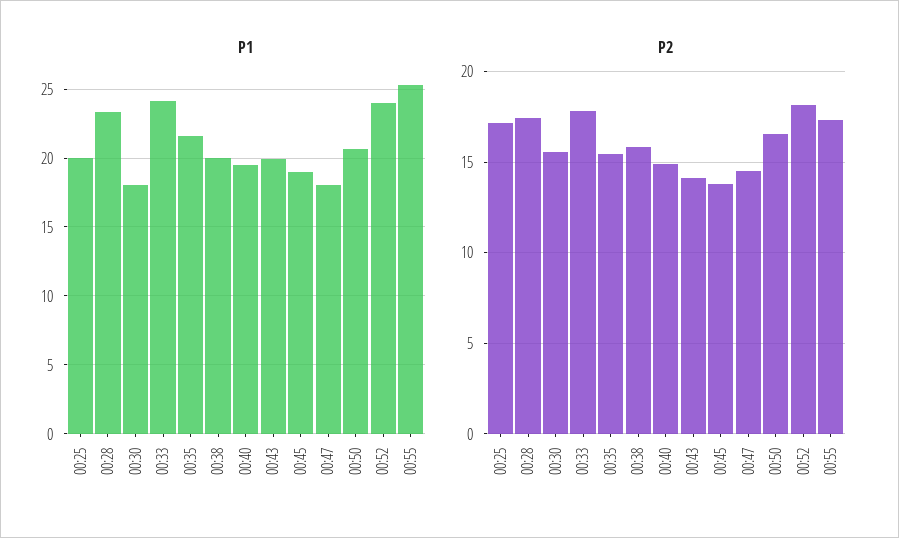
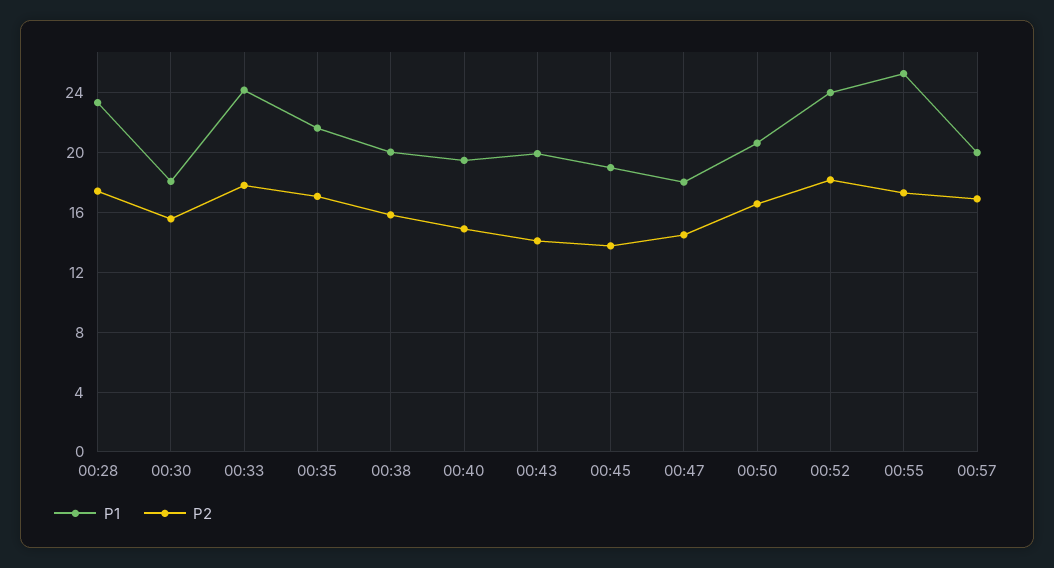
P1, 00:25: 20 -> none
P2, 00:25: 17 -> none
P2, 00:35: 15.5 -> 17
P1, 00:57: none -> 20
P2, 00:57: none -> 17

